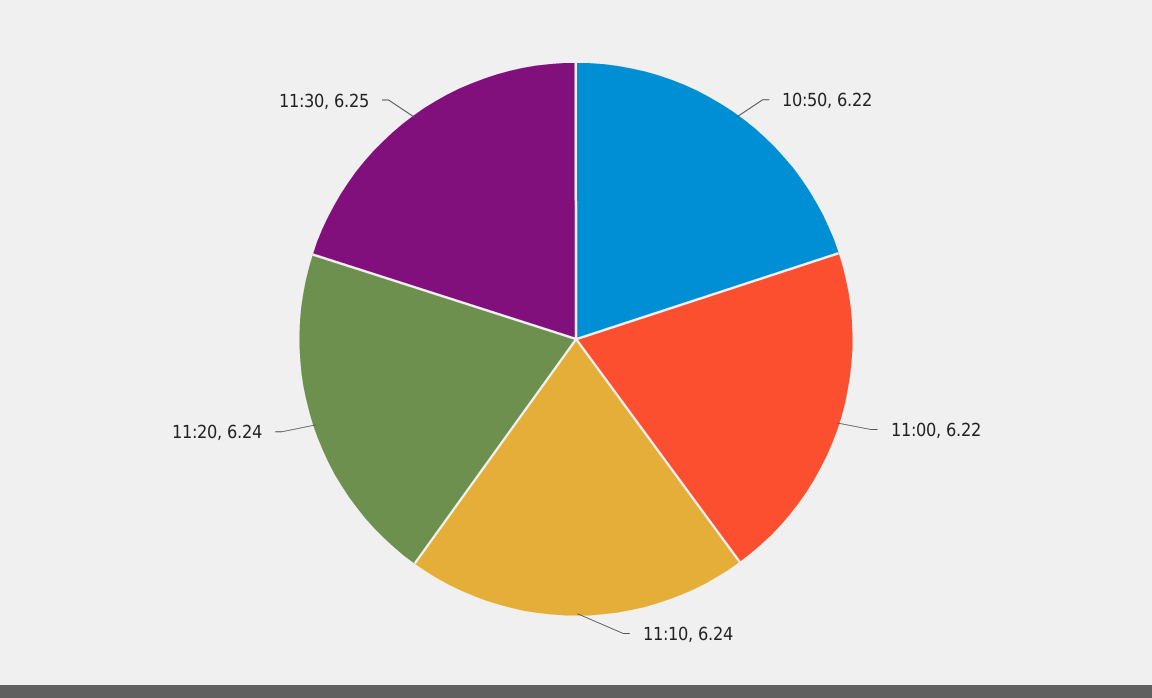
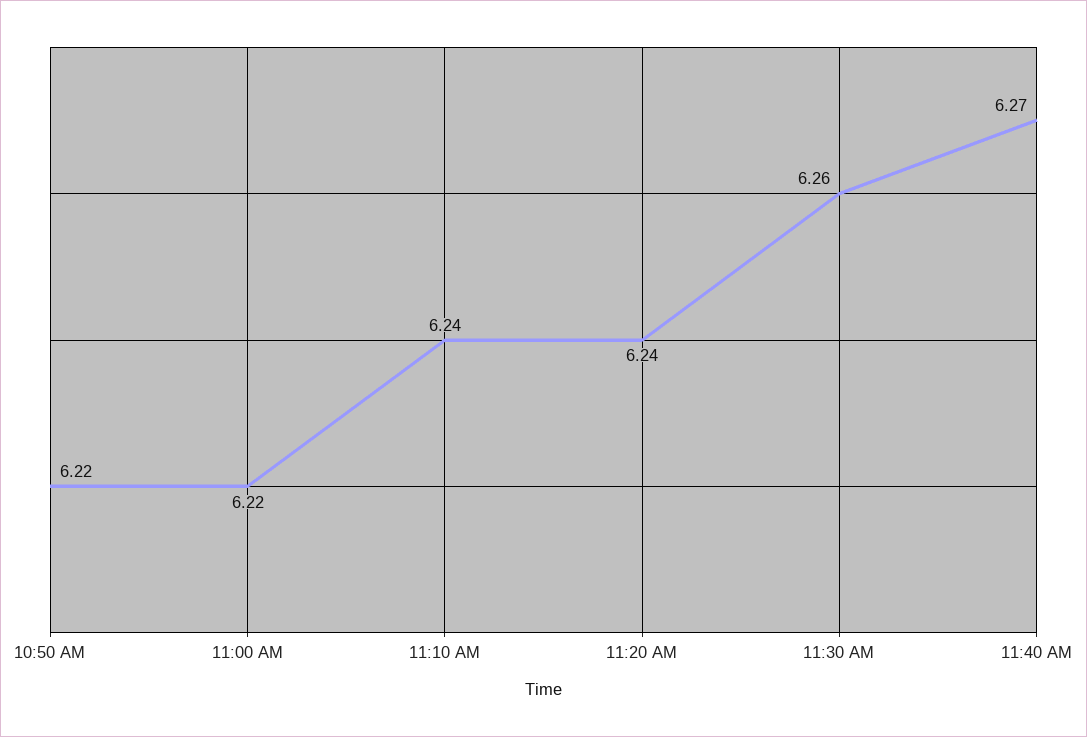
11:30: 6.25 -> 6.26
11:40 AM: none -> 6.27

